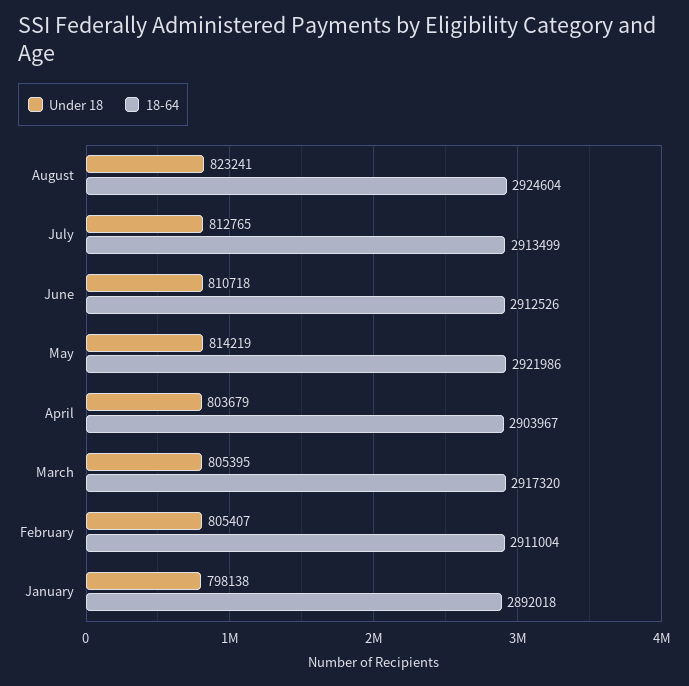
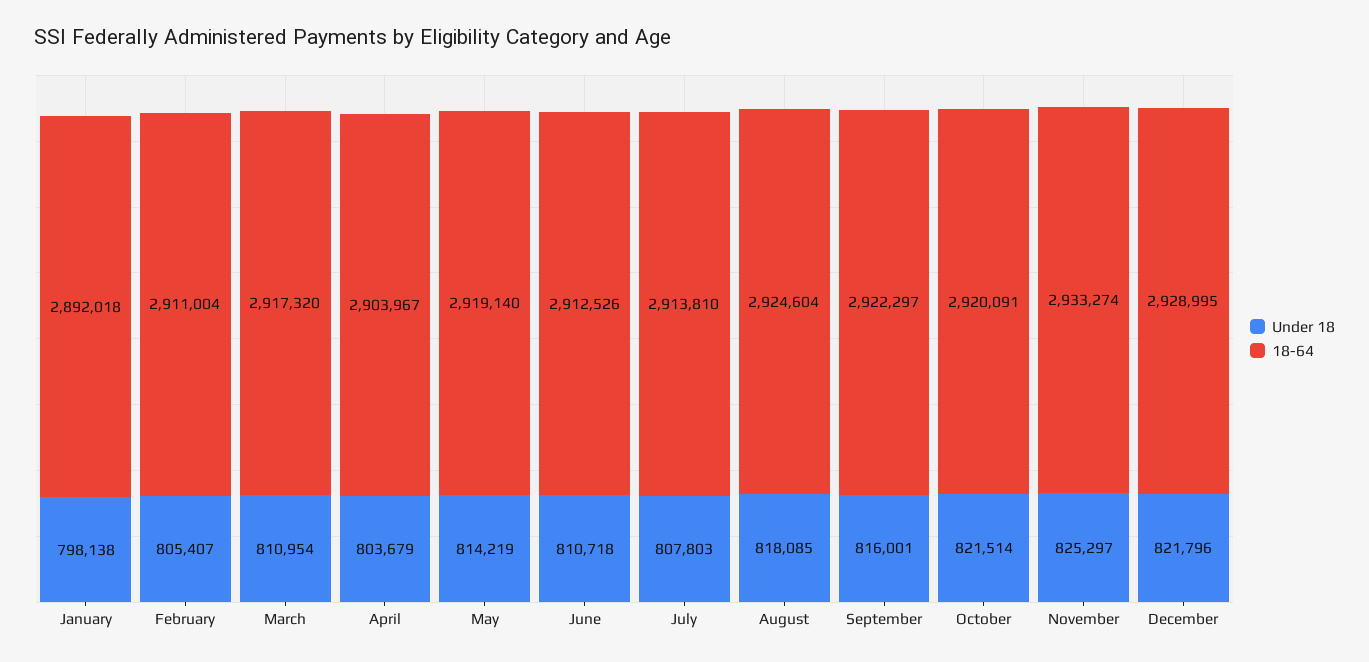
Under 18, August: 823241 -> 818085
Under 18, July: 812765 -> 807803
18-64, July: 2913499 -> 2913810
18-64, May: 2921986 -> 2919140
Under 18, March: 805395 -> 810954
Under 18, September: none -> 816001
18-64, September: none -> 2922297
Under 18, October: none -> 821514
18-64, October: none -> 2920091
Under 18, November: none -> 825297
18-64, November: none -> 2933274
Under 18, December: none -> 821796
18-64, December: none -> 2928995

